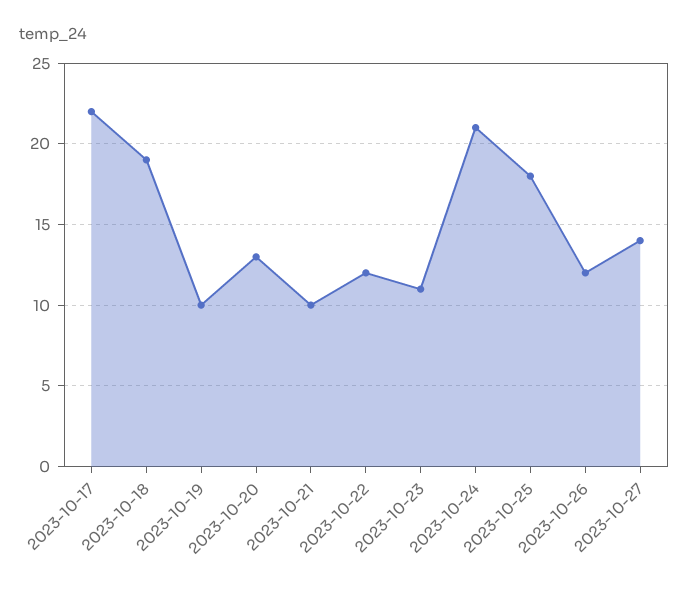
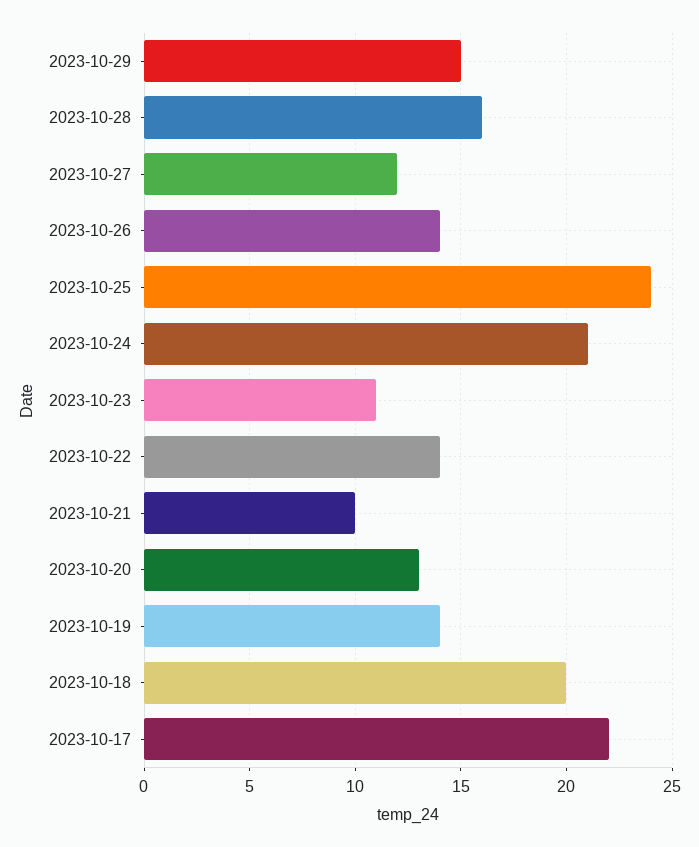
2023-10-18: 19 -> 20
2023-10-19: 10 -> 14
2023-10-22: 12 -> 14
2023-10-25: 18 -> 24
2023-10-26: 12 -> 14
2023-10-27: 14 -> 12
2023-10-29: none -> 15
2023-10-28: none -> 16

